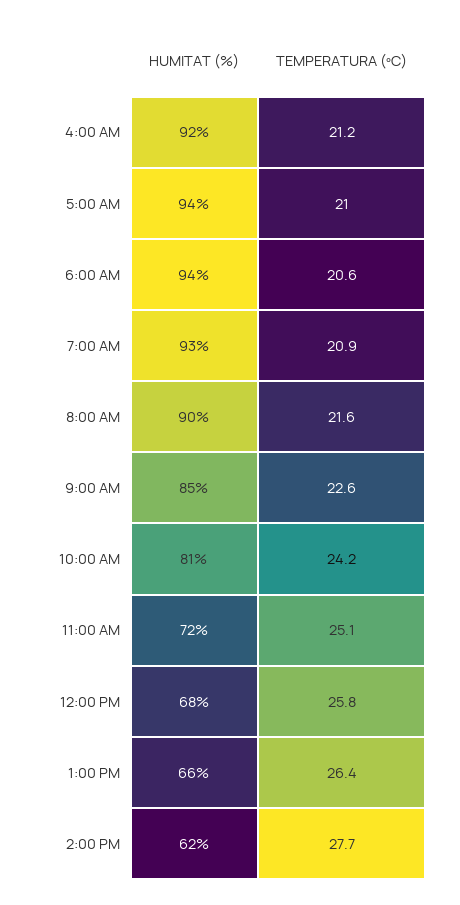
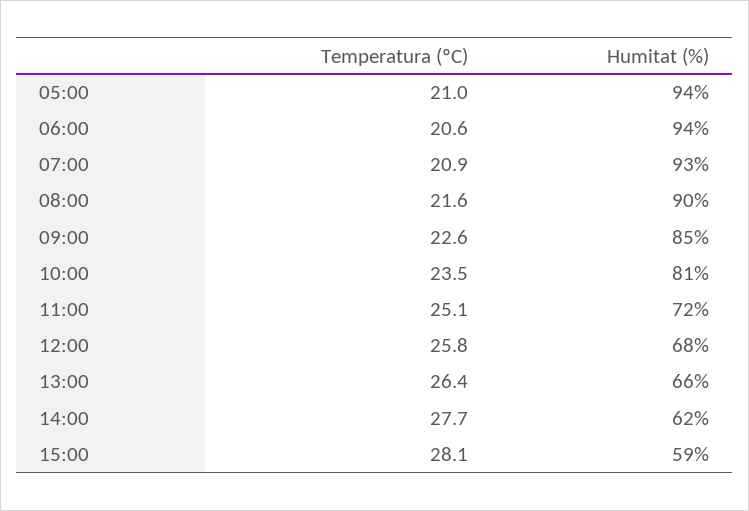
HUMITAT (%), 4:00 AM: 92 -> none
TEMPERATURA (ºC), 4:00 AM: 21.2 -> none
TEMPERATURA (ºC), 10:00 AM: 24.2 -> 23.5
TEMPERATURA (ºC), 15:00: none -> 28.1
HUMITAT (%), 15:00: none -> 59

